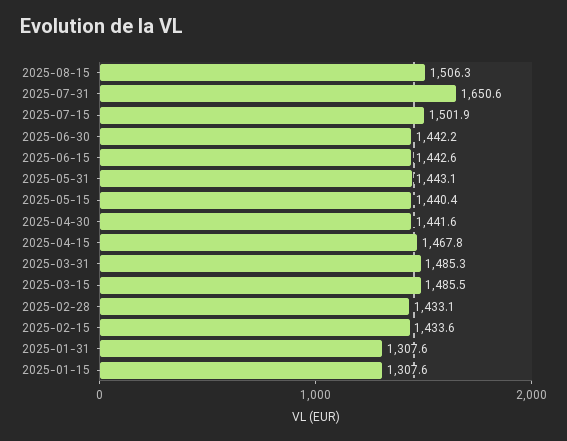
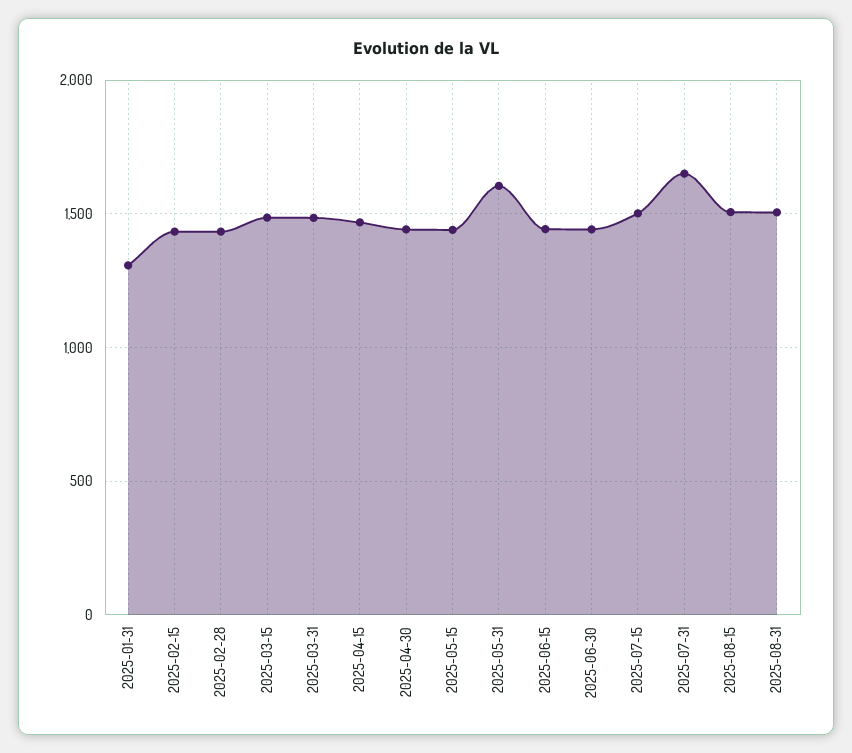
2025-05-31: 1443.1 -> 1600
2025-01-15: 1307.6 -> none
2025-08-31: none -> 1500

